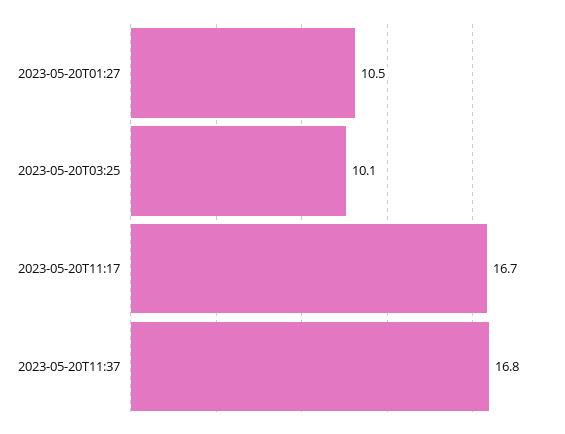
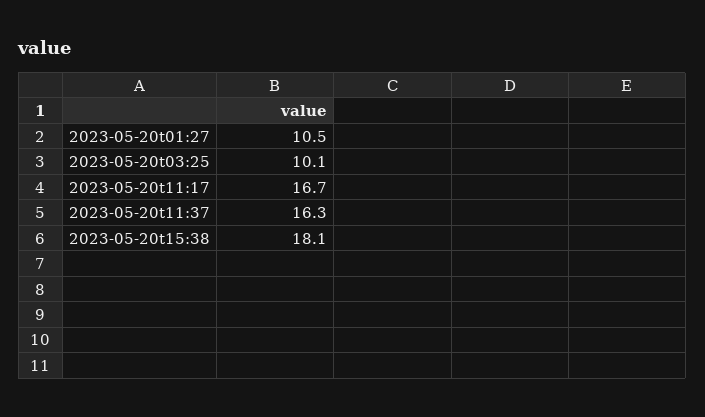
2023-05-20T11:37: 16.8 -> 16.3
2023-05-20t15:38: none -> 18.1

